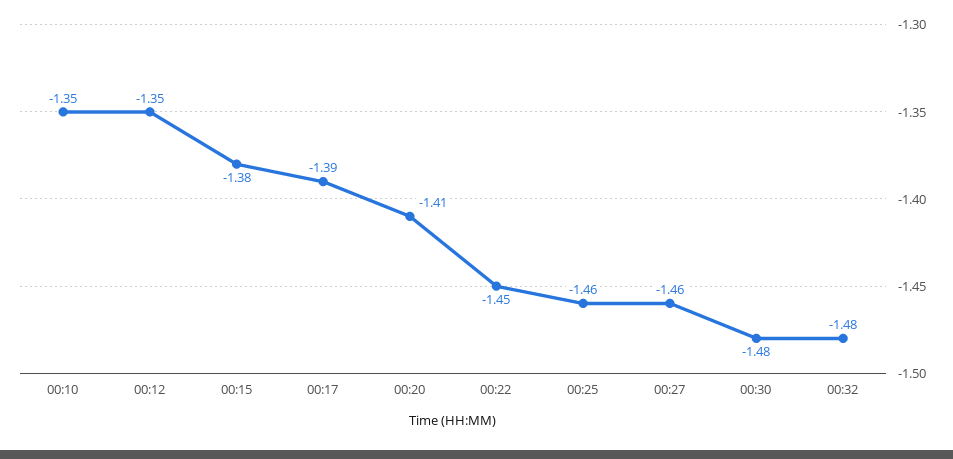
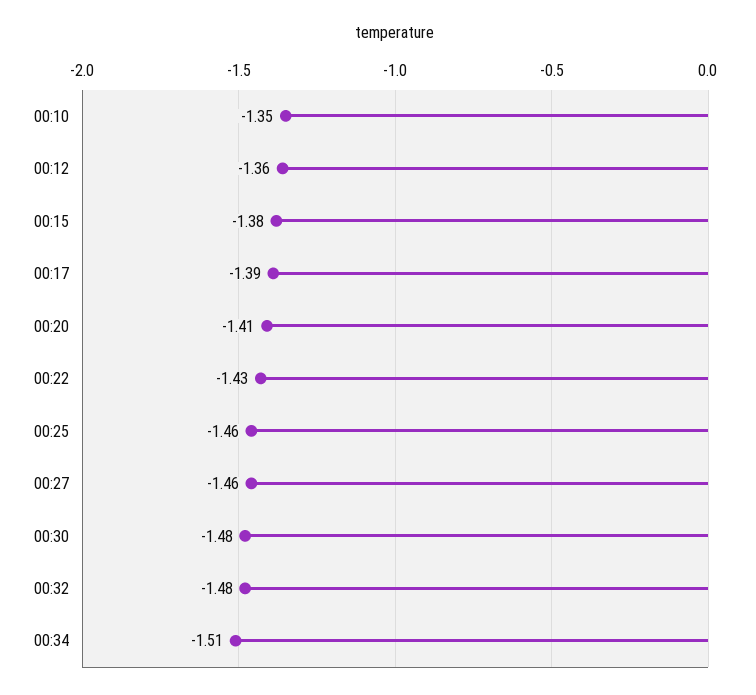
00:12: -1.35 -> -1.36
00:22: -1.45 -> -1.43
00:34: none -> -1.51

